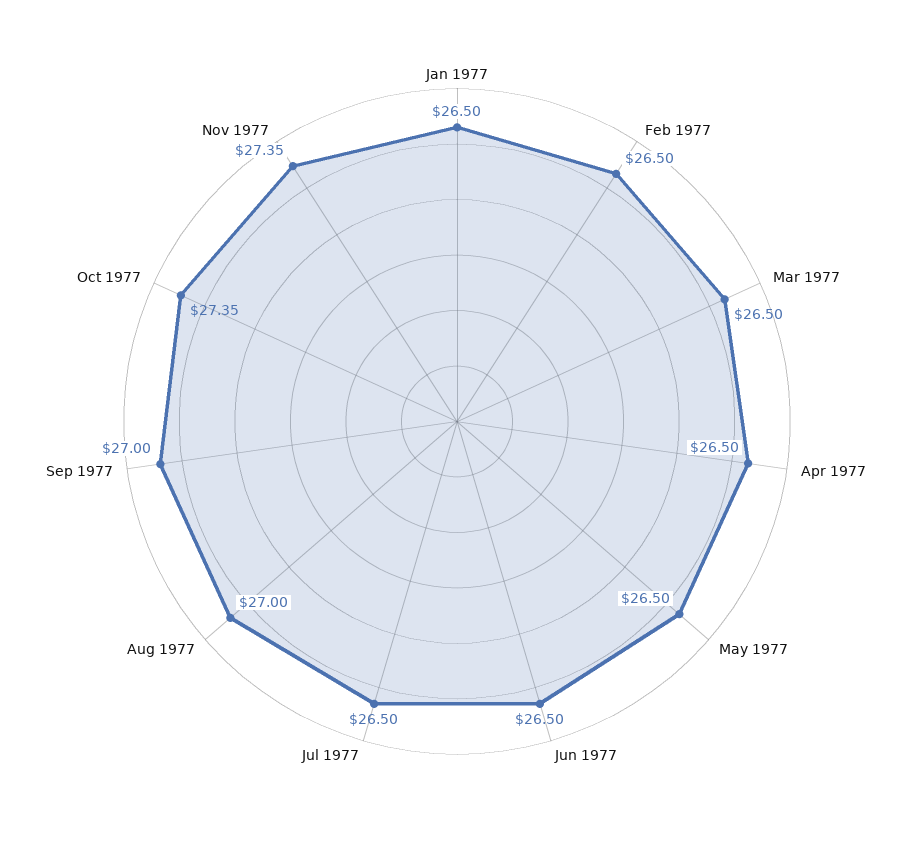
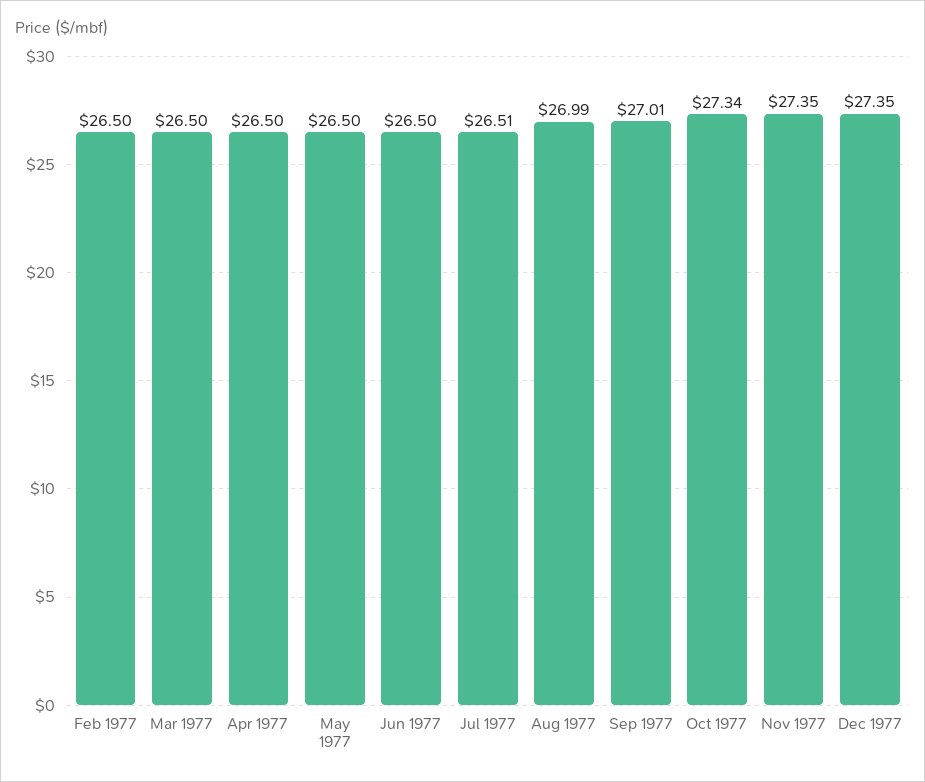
Jan 1977: 26.5 -> none
Jul 1977: 26.5 -> 26.51
Aug 1977: 27 -> 26.99
Sep 1977: 27 -> 27.01
Oct 1977: 27.35 -> 27.34
Dec 1977: none -> 27.35

